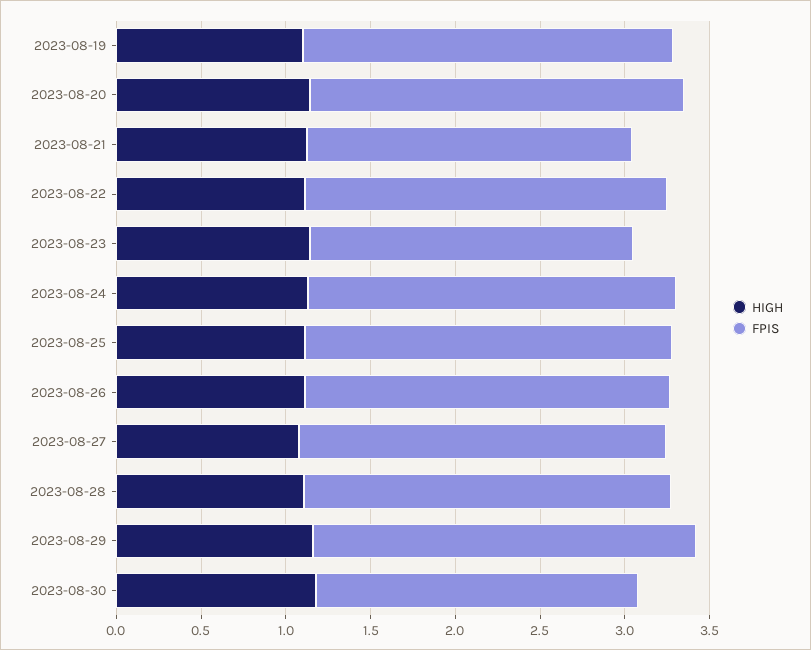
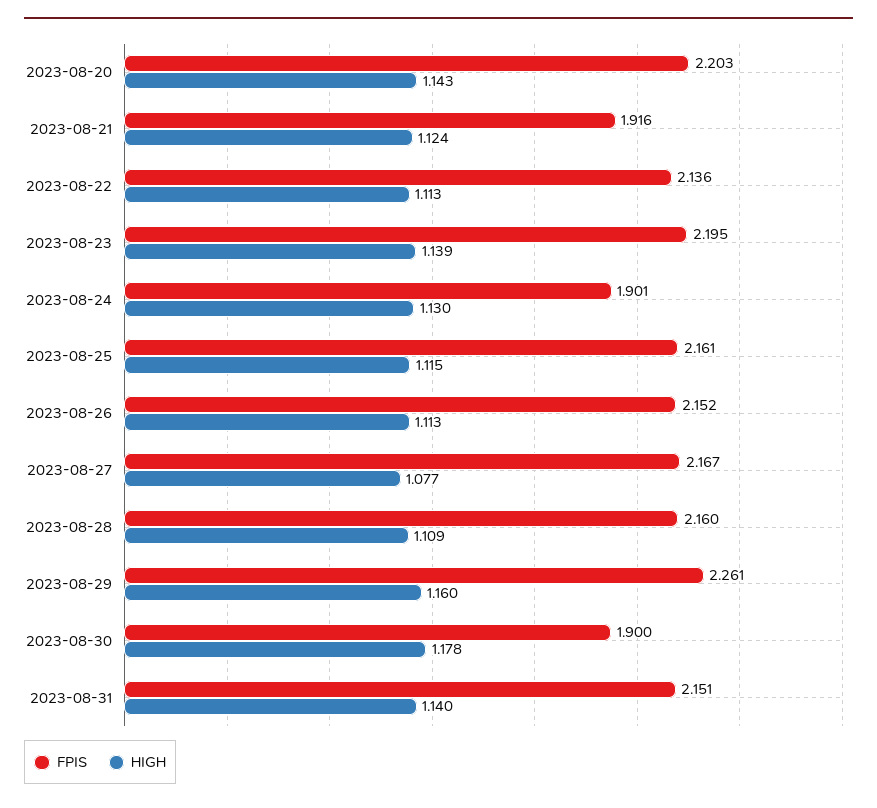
HIGH, 2023-08-19: 1.1 -> none
FPIS, 2023-08-19: 2.2 -> none
FPIS, 2023-08-23: 1.9 -> 2.195
FPIS, 2023-08-24: 2.2 -> 1.901
FPIS, 2023-08-31: none -> 2.151
HIGH, 2023-08-31: none -> 1.14

